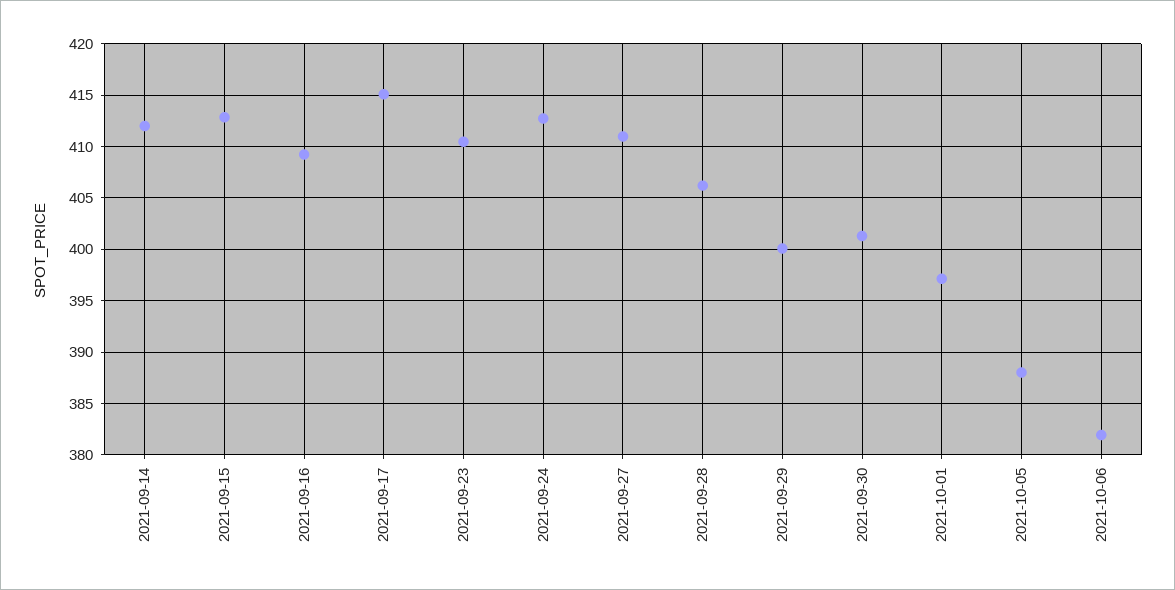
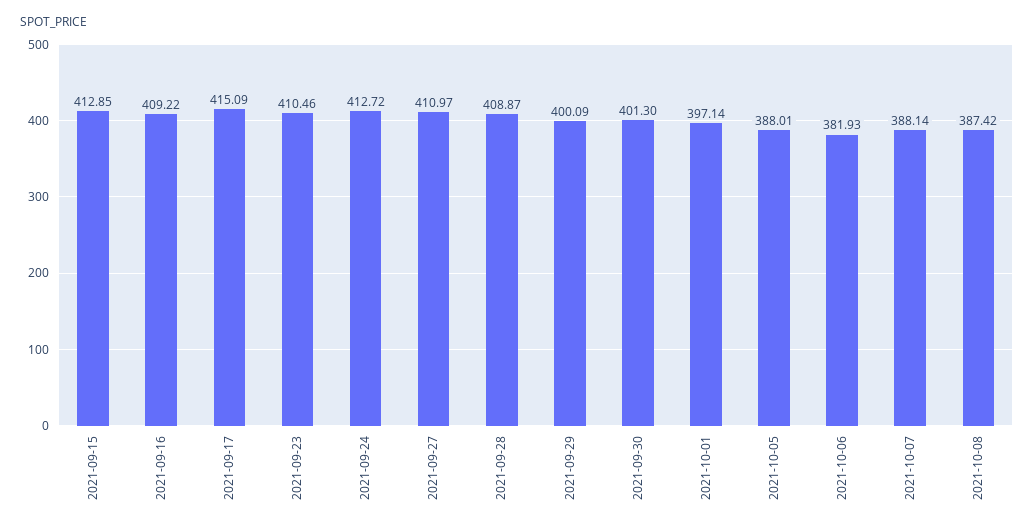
2021-09-14: 412 -> none
2021-09-28: 406 -> 408.87
2021-10-07: none -> 388.14
2021-10-08: none -> 387.42

